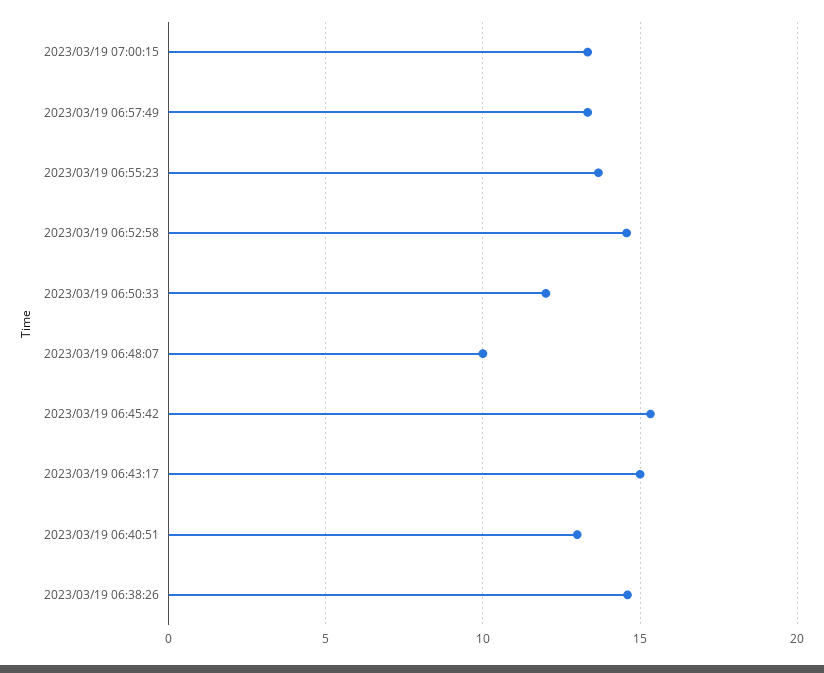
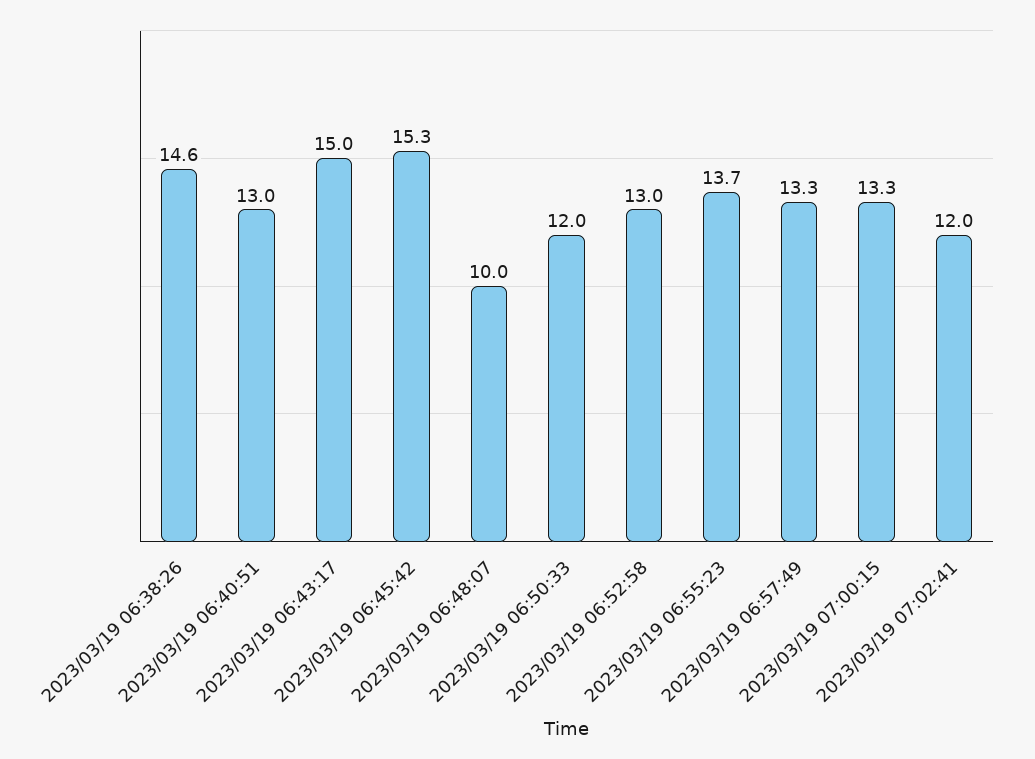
2023/03/19 06:52:58: 14.5 -> 13
2023/03/19 07:02:41: none -> 12

